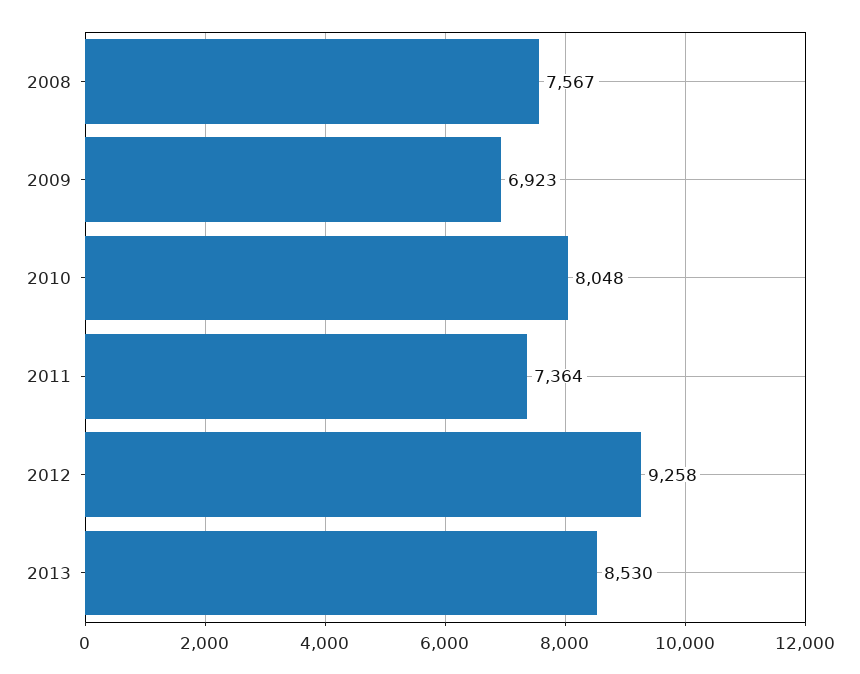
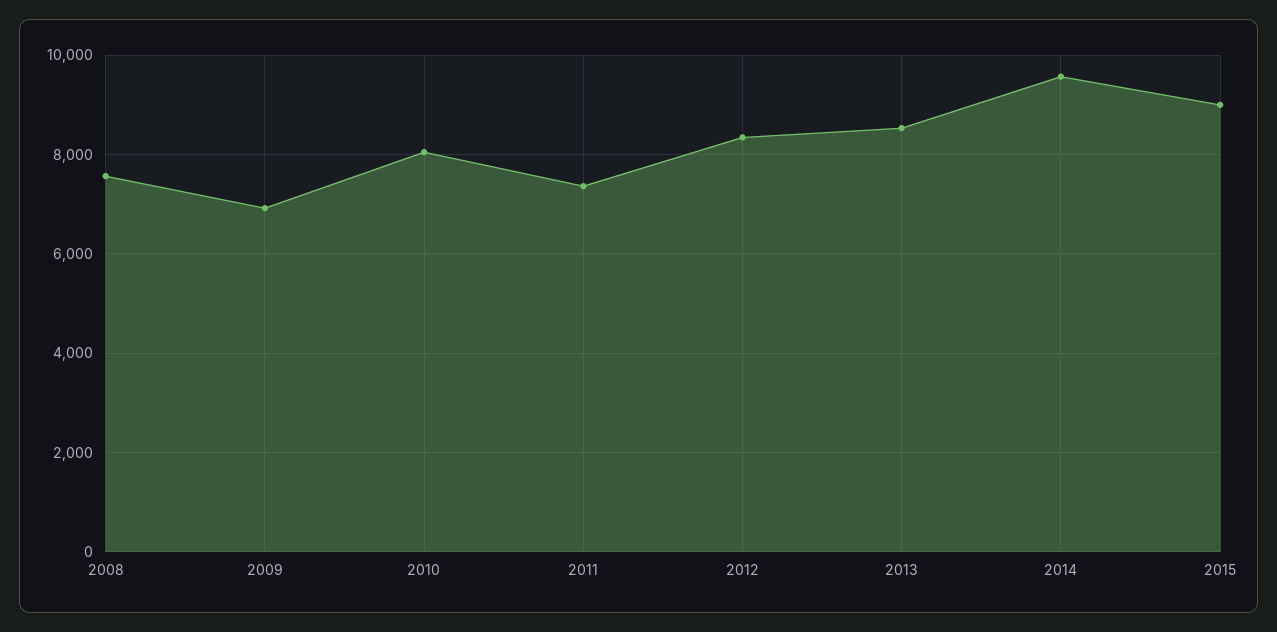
2012: 9258 -> 8400
2014: none -> 9600
2015: none -> 9000

